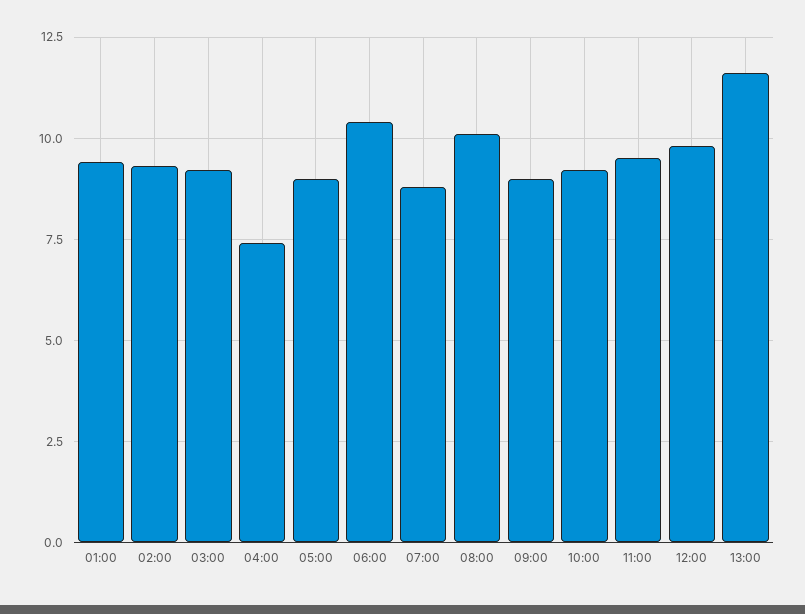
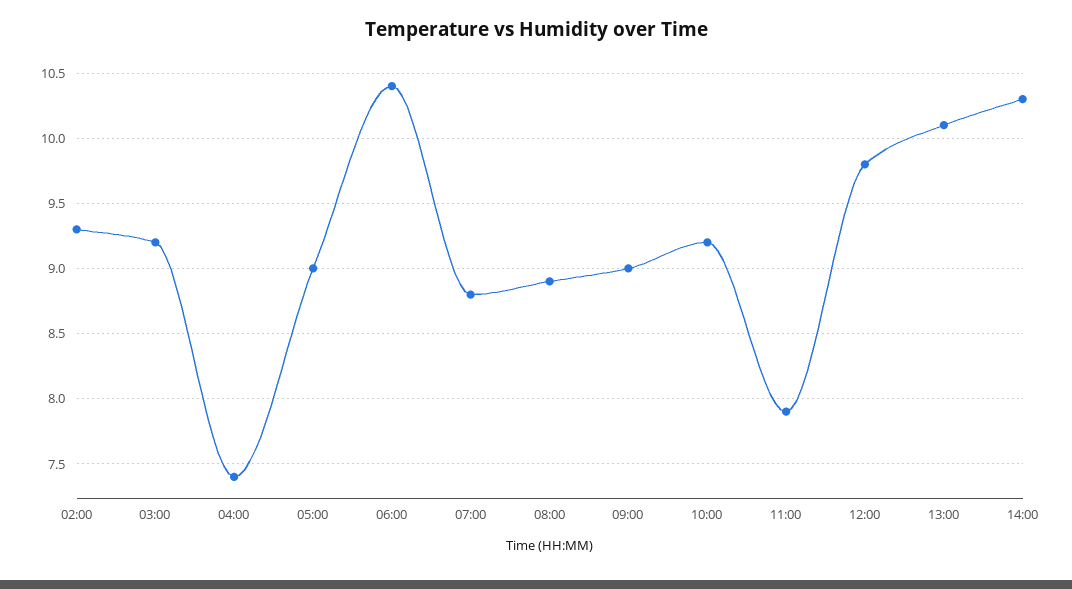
01:00: 9.5 -> none
08:00: 10 -> 8.9
11:00: 9.5 -> 7.9
13:00: 11.5 -> 10.1
14:00: none -> 10.3

